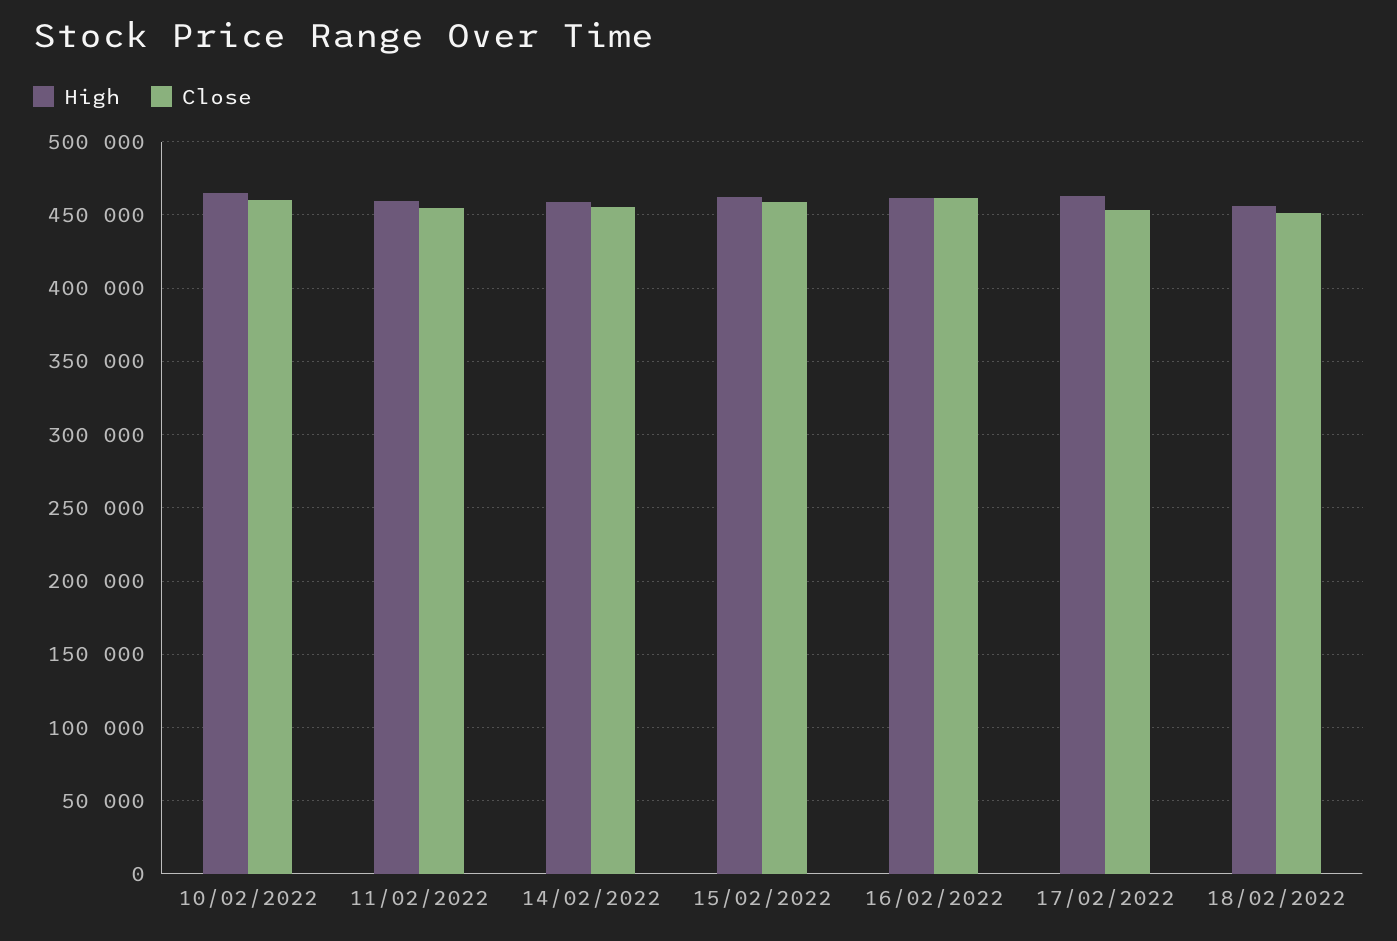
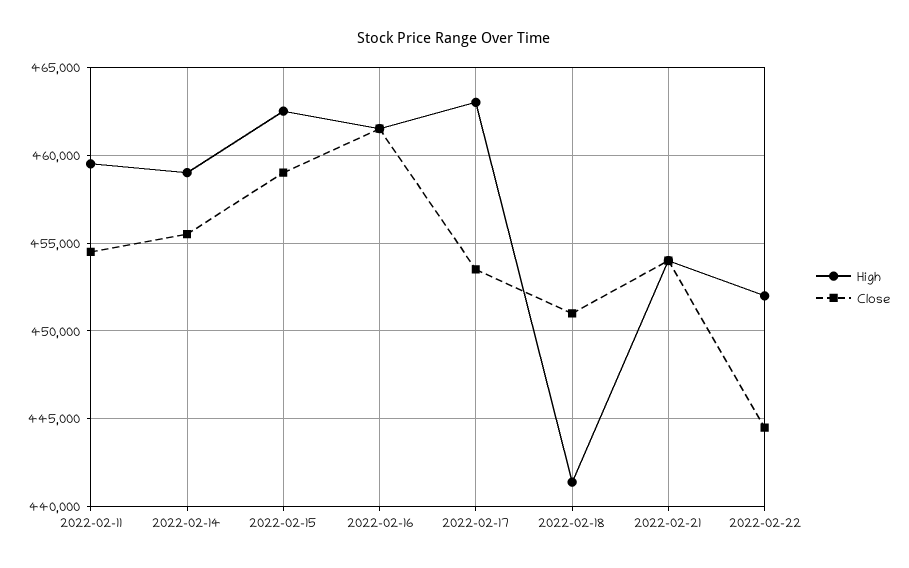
High, 10/02/2022: 465000 -> none
Close, 10/02/2022: 460000 -> none
High, 18/02/2022: 455000 -> 441500
High, 2022-02-21: none -> 454000
Close, 2022-02-21: none -> 454000
High, 2022-02-22: none -> 452000
Close, 2022-02-22: none -> 444500

